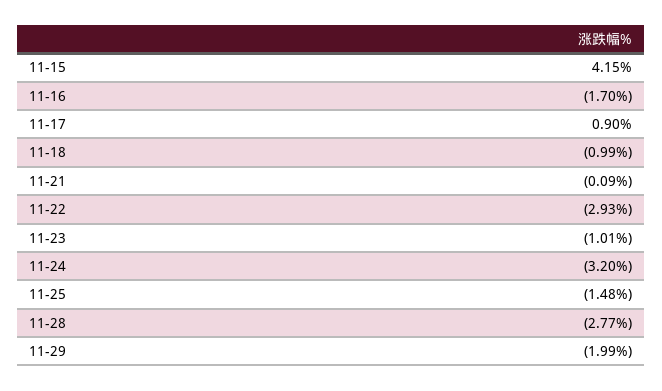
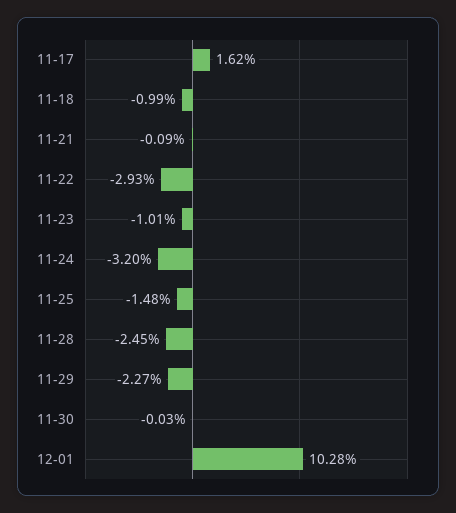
11-15: 4.15 -> none
11-16: -1.7 -> none
11-17: 0.9 -> 1.62
11-28: -2.77 -> -2.45
11-29: -1.99 -> -2.27
11-30: none -> -0.03
12-01: none -> 10.28

